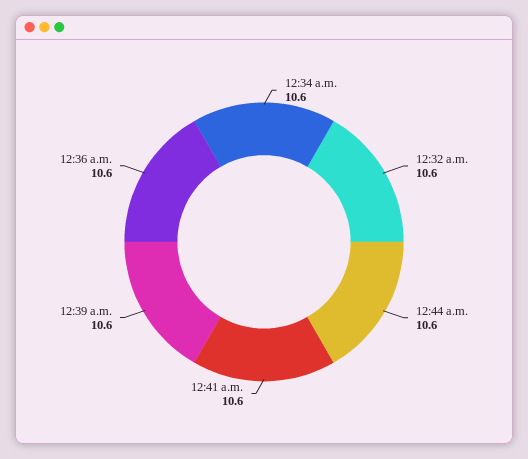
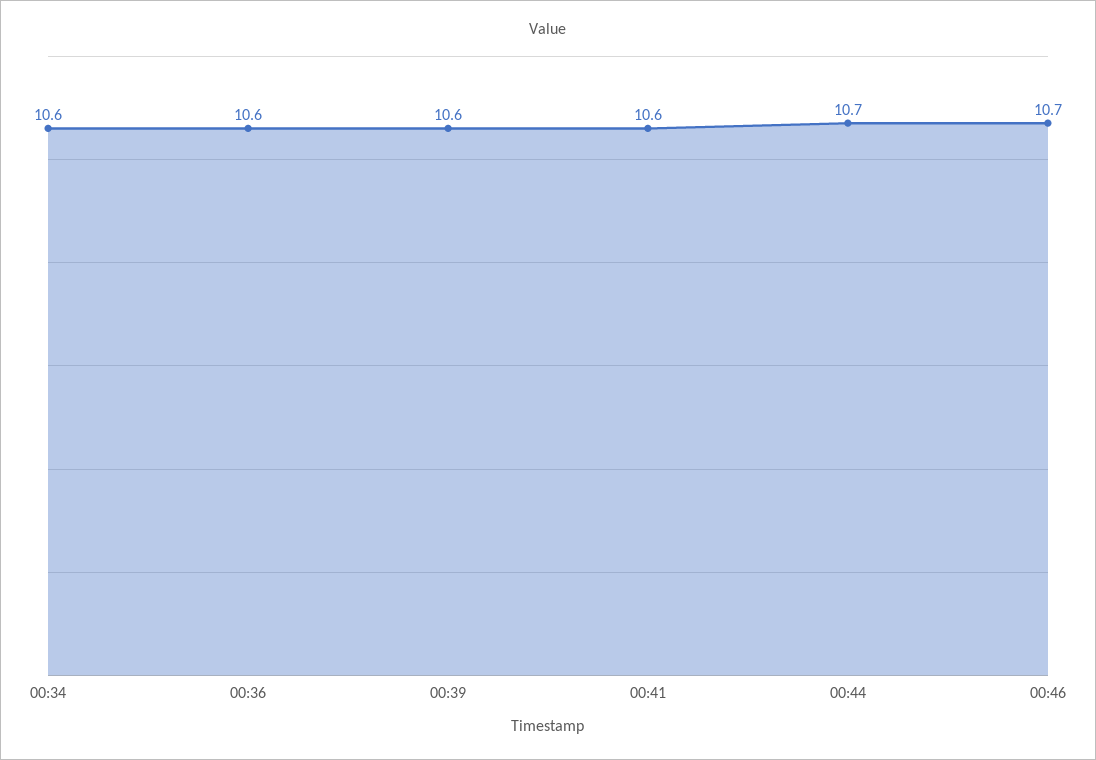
12:32 a.m.: 10.6 -> none
12:44 a.m.: 10.6 -> 10.7
00:46: none -> 10.7

